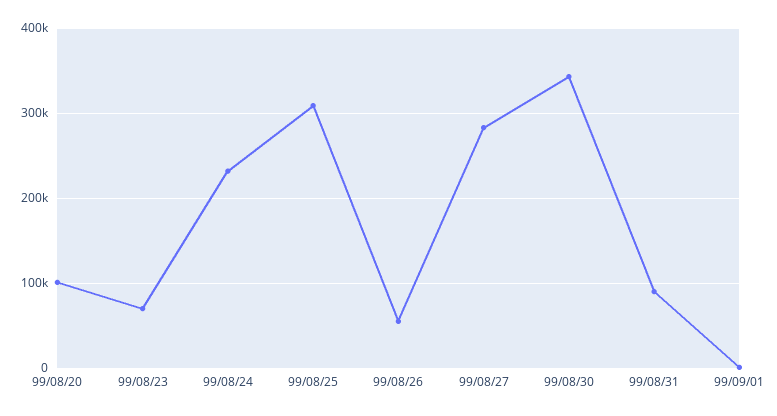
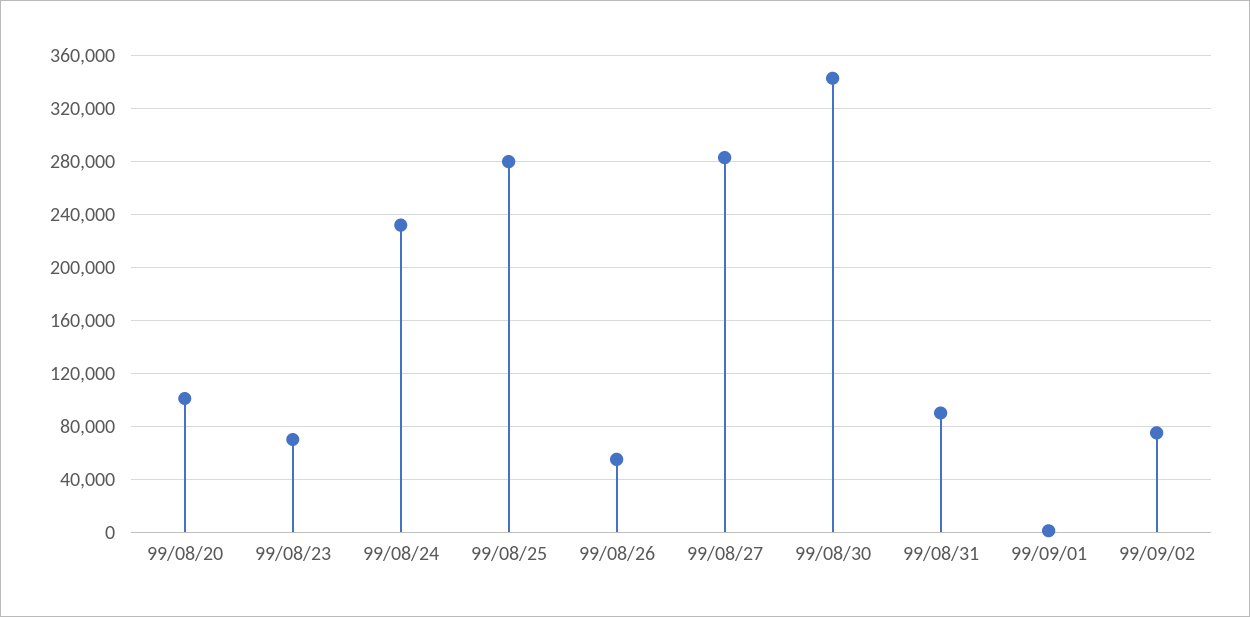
99/08/25: 310000 -> 280000
99/09/02: none -> 75000

